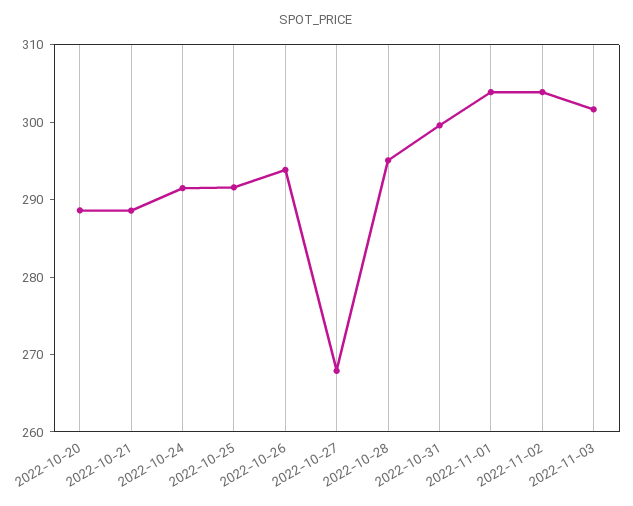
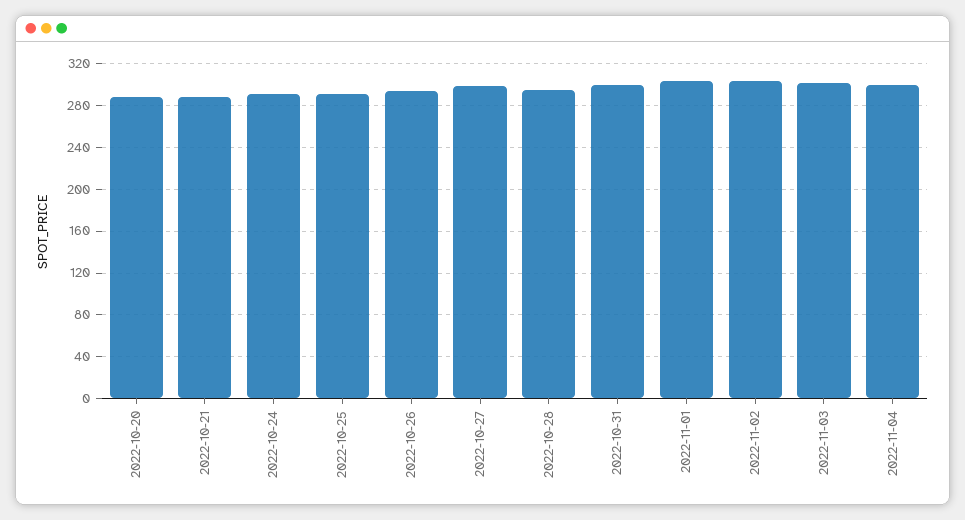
2022-10-27: 268 -> 300
2022-11-04: none -> 300

